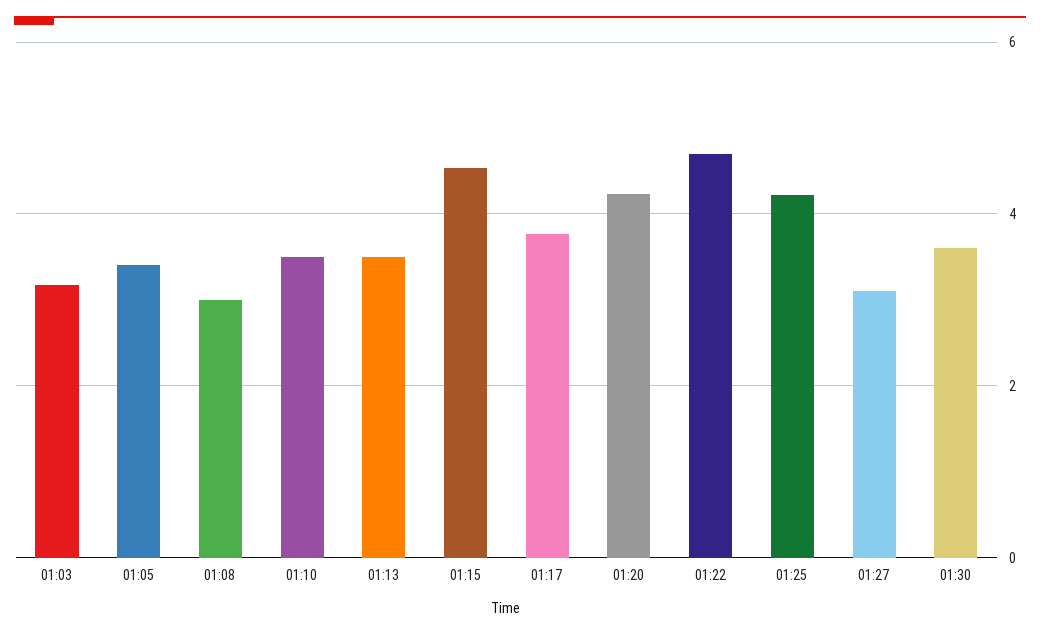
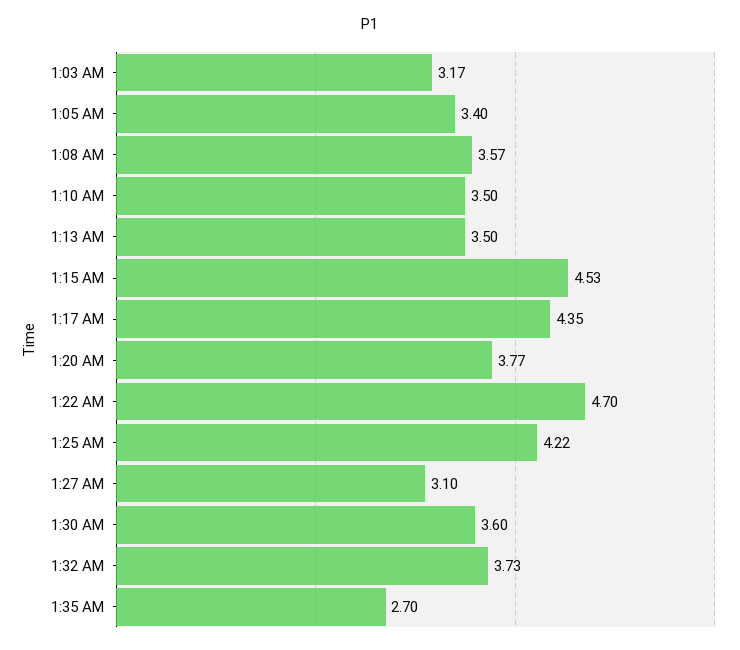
01:08: 3 -> 3.57
01:17: 3.8 -> 4.35
01:20: 4.2 -> 3.77
1:32 AM: none -> 3.73
1:35 AM: none -> 2.7

